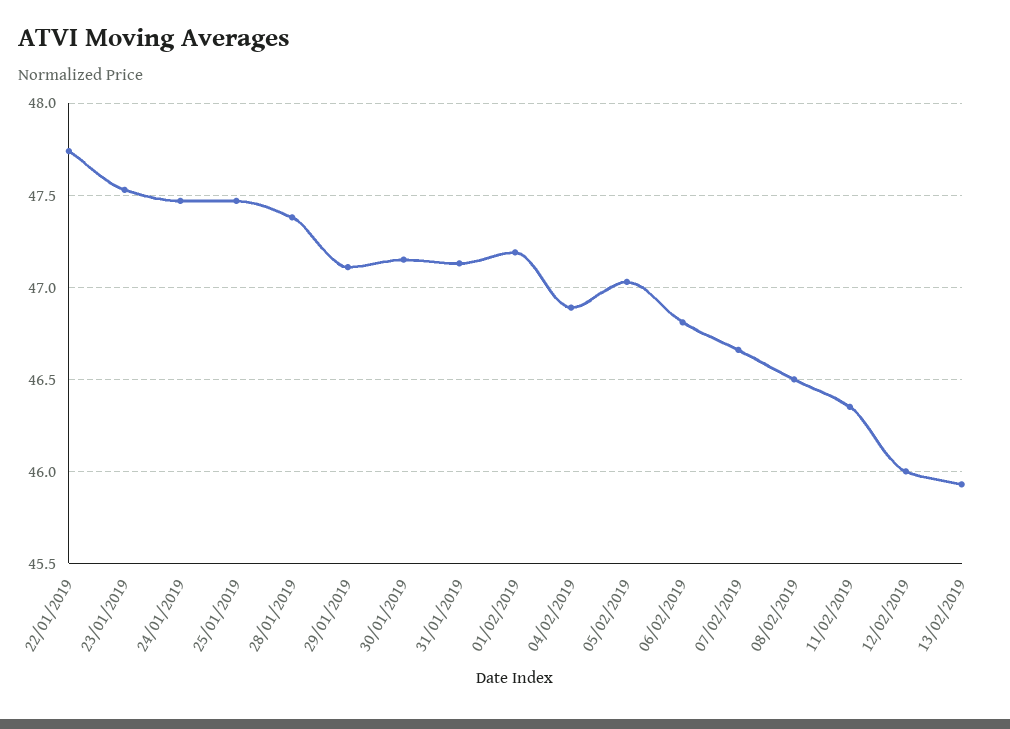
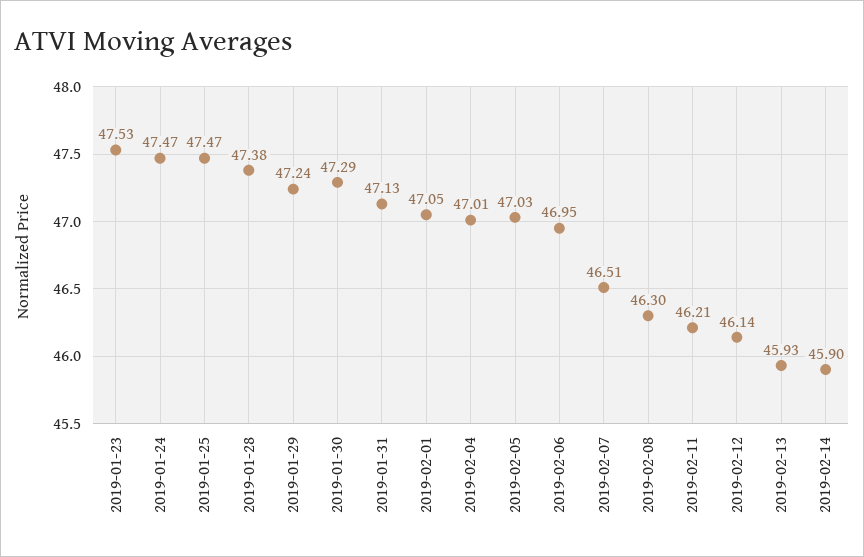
22/01/2019: 47.75 -> none
29/01/2019: 47.1 -> 47.24
30/01/2019: 47.15 -> 47.29
01/02/2019: 47.2 -> 47.05
04/02/2019: 46.9 -> 47.01
06/02/2019: 46.8 -> 46.95
07/02/2019: 46.65 -> 46.51
08/02/2019: 46.5 -> 46.3
11/02/2019: 46.35 -> 46.21
12/02/2019: 46 -> 46.14
2019-02-14: none -> 45.9

